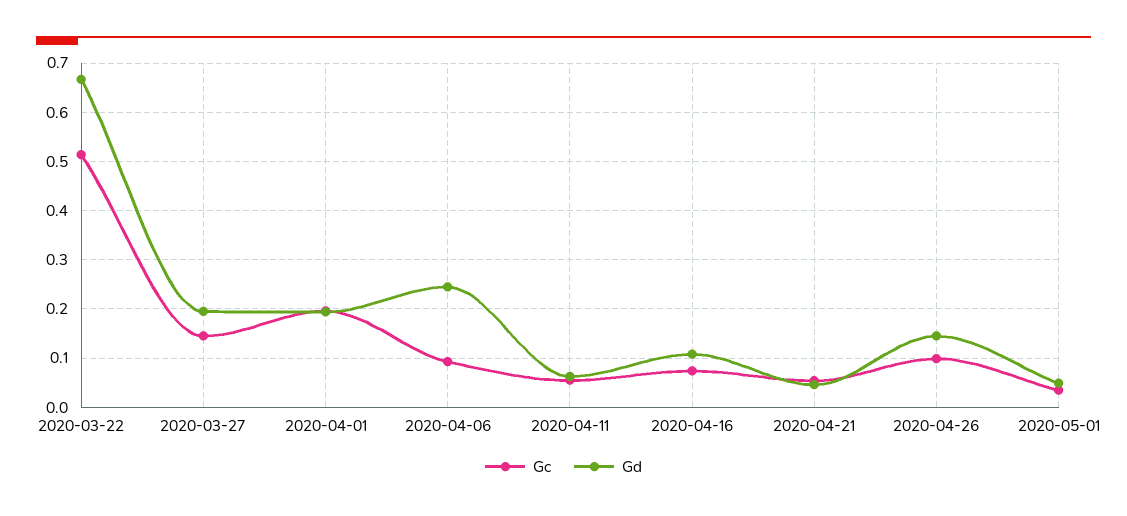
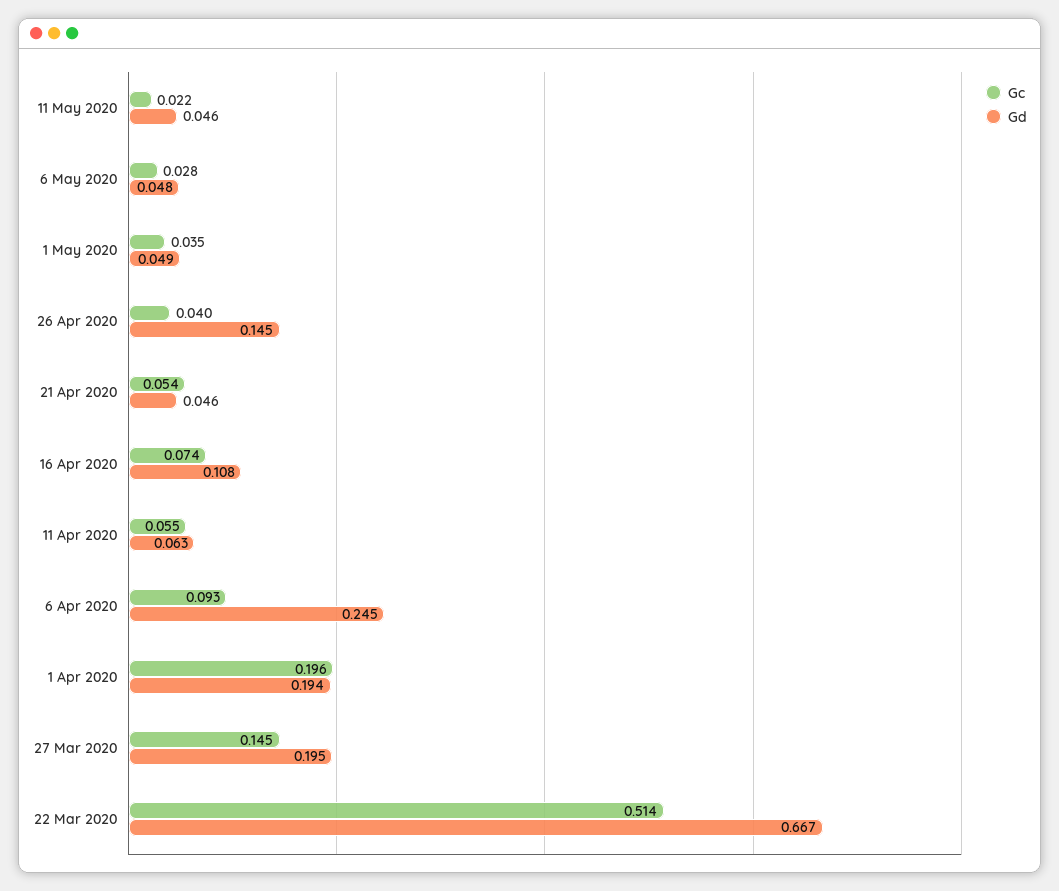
Gc, 2020-04-26: 0.1 -> 0.04
Gc, 11 May 2020: none -> 0.022
Gd, 11 May 2020: none -> 0.046
Gc, 6 May 2020: none -> 0.028
Gd, 6 May 2020: none -> 0.048

